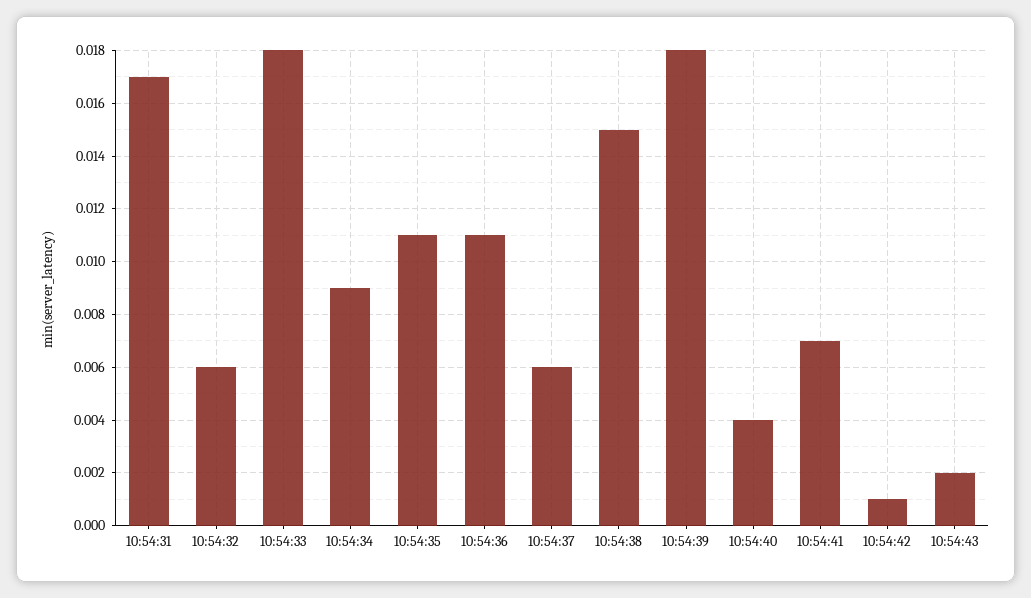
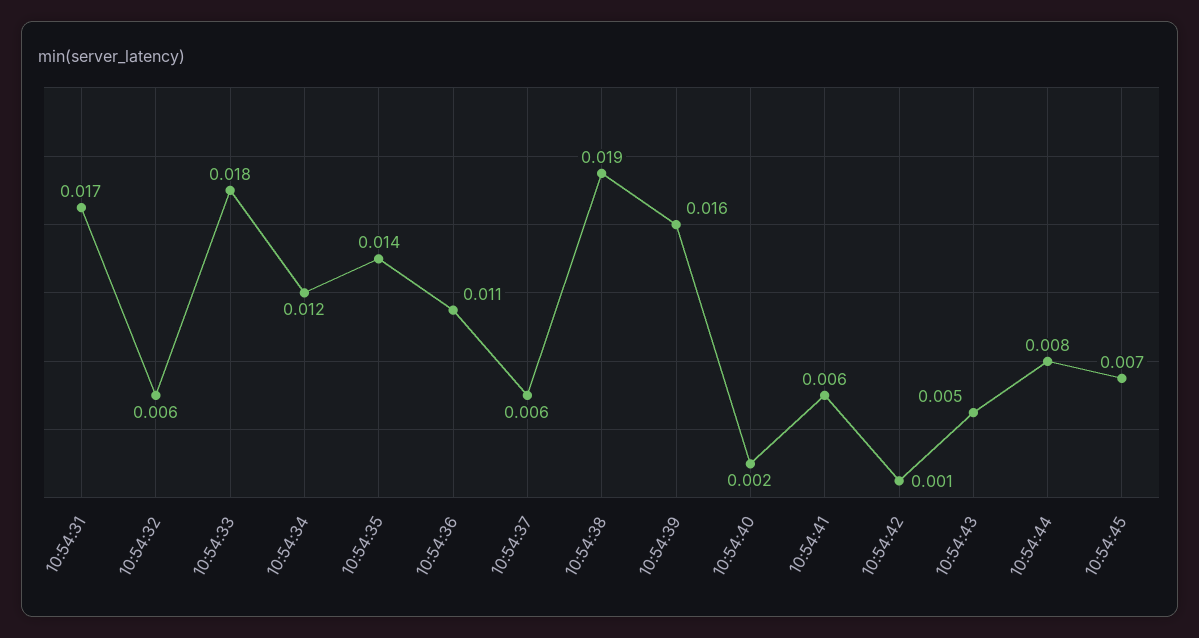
10:54:34: 0.009 -> 0.012
10:54:35: 0.011 -> 0.014
10:54:38: 0.015 -> 0.019
10:54:39: 0.018 -> 0.016
10:54:40: 0.004 -> 0.002
10:54:41: 0.007 -> 0.006
10:54:43: 0.002 -> 0.005
10:54:44: none -> 0.008
10:54:45: none -> 0.007

